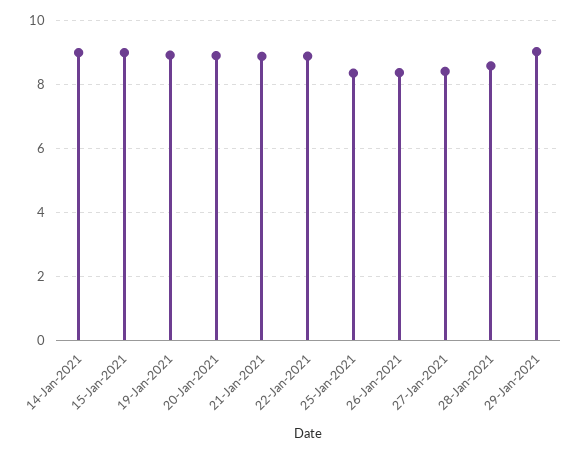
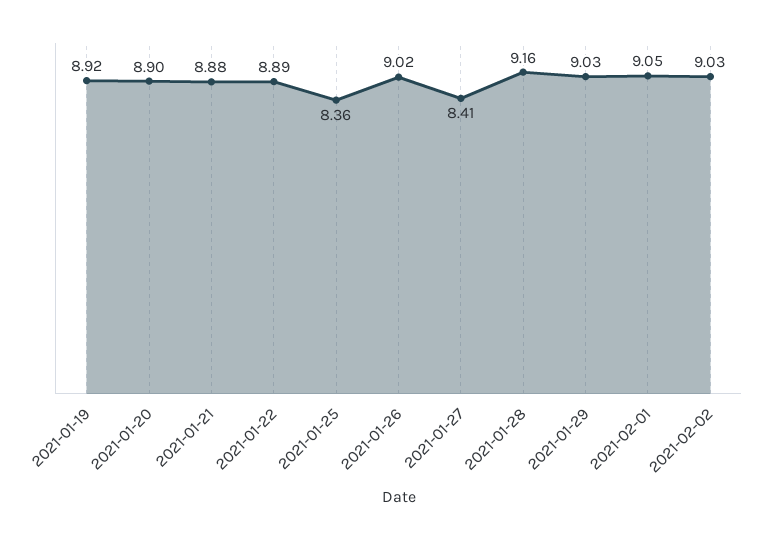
14-Jan-2021: 9 -> none
15-Jan-2021: 9 -> none
26-Jan-2021: 8.4 -> 9.02
28-Jan-2021: 8.6 -> 9.16
2021-02-01: none -> 9.05
2021-02-02: none -> 9.03

